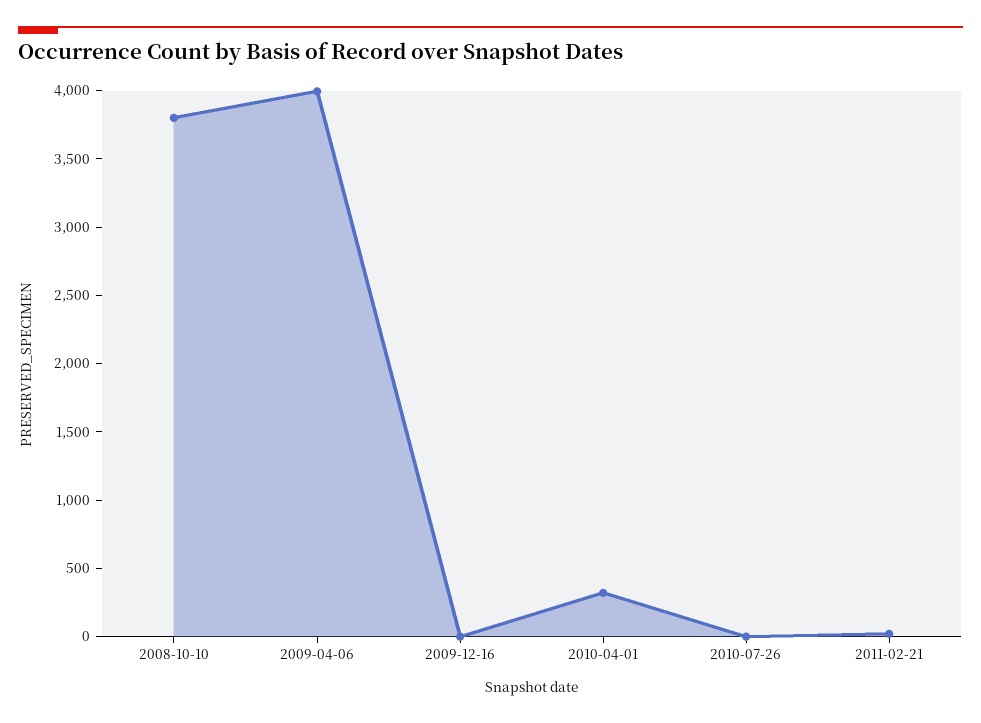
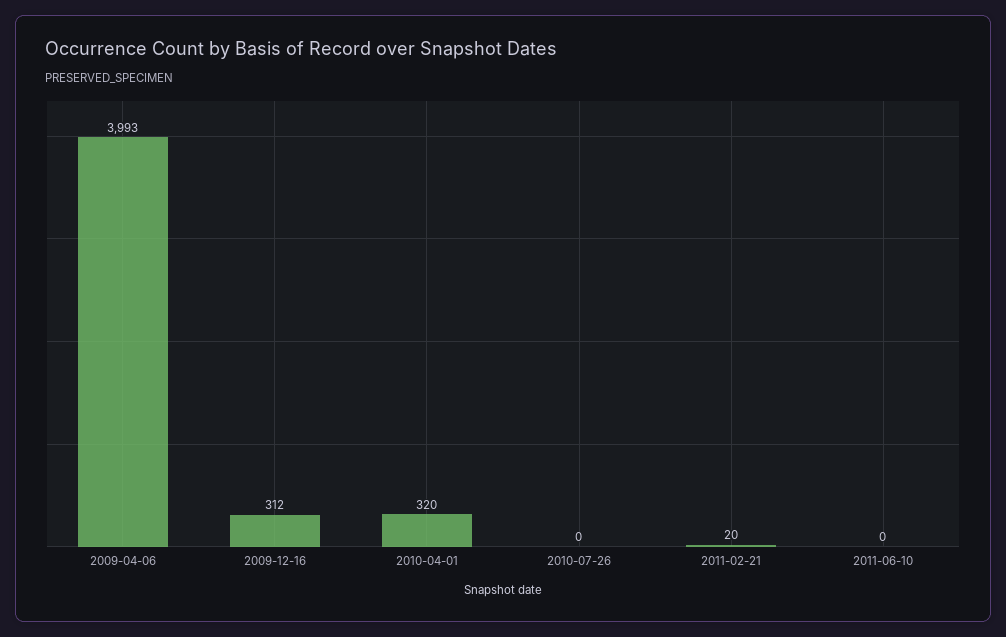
2008-10-10: 3800 -> none
2009-12-16: 0 -> 312
2011-06-10: none -> 0

